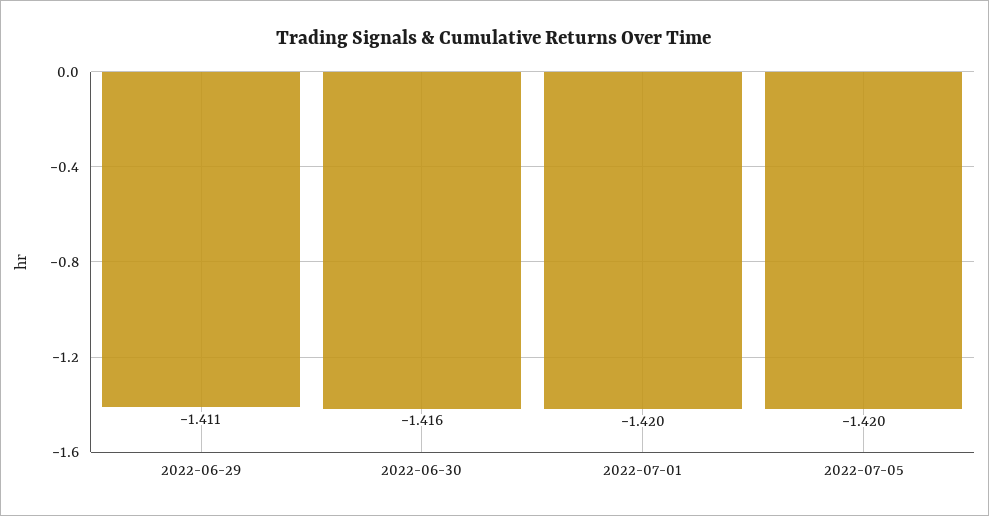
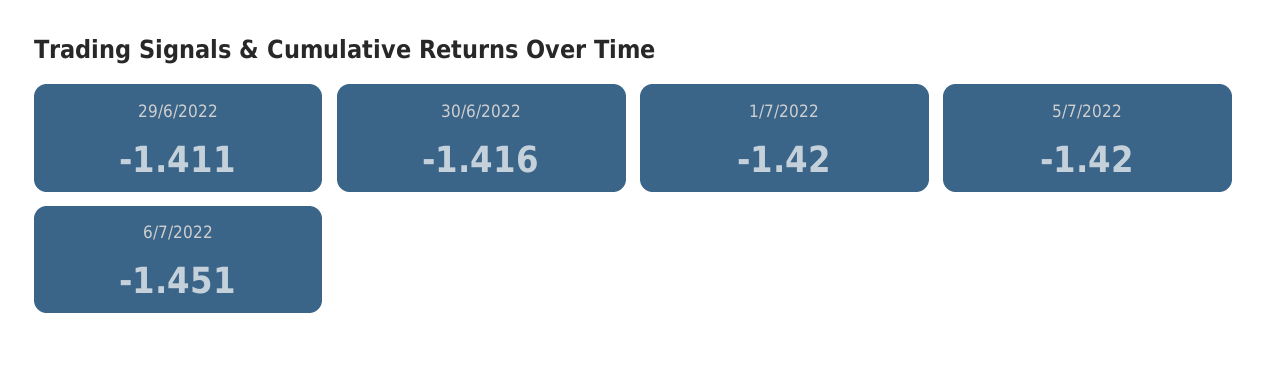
6/7/2022: none -> -1.451

